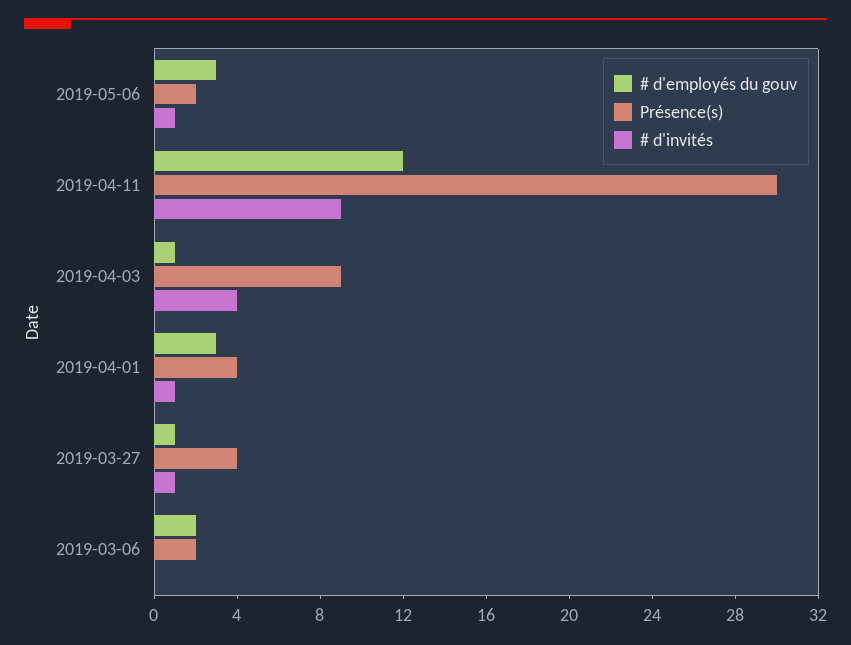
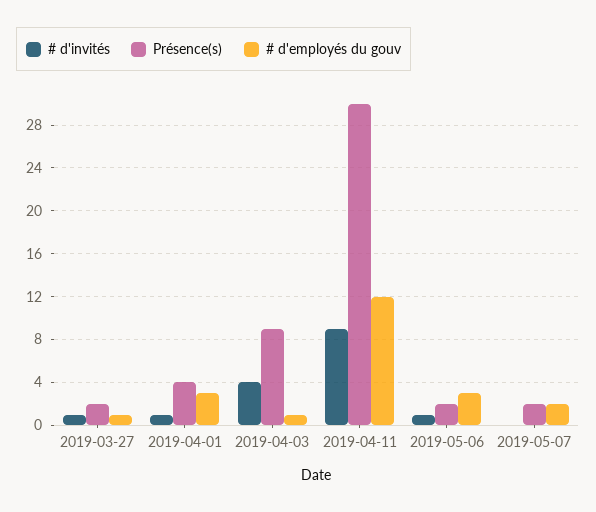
Présence(s), 2019-03-27: 4 -> 2
# d'employés du gouv, 2019-03-06: 2 -> none
Présence(s), 2019-03-06: 2 -> none
# d'invités, 2019-03-06: 0 -> none
# d'invités, 2019-05-07: none -> 0
Présence(s), 2019-05-07: none -> 2
# d'employés du gouv, 2019-05-07: none -> 2

